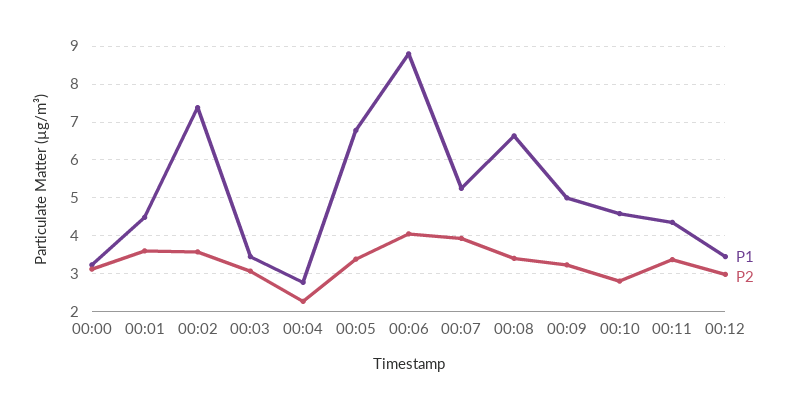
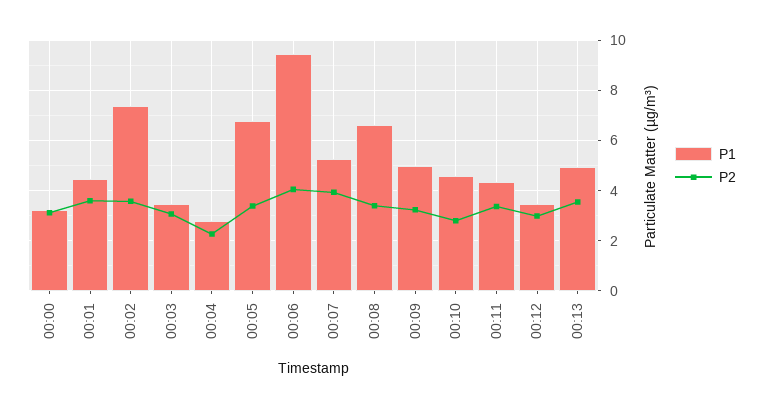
P1, 00:06: 8.8 -> 9.5
P1, 00:13: none -> 5
P2, 00:13: none -> 3.5

